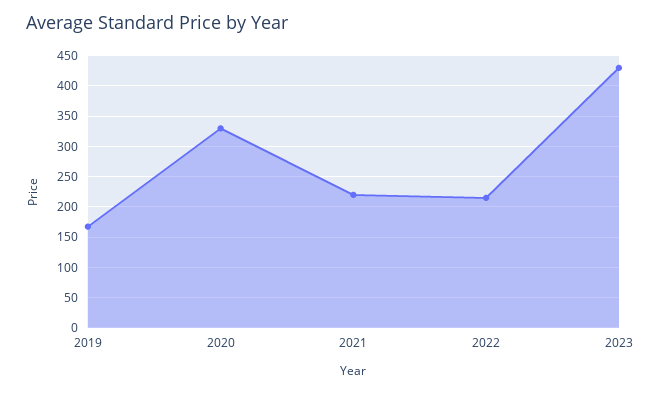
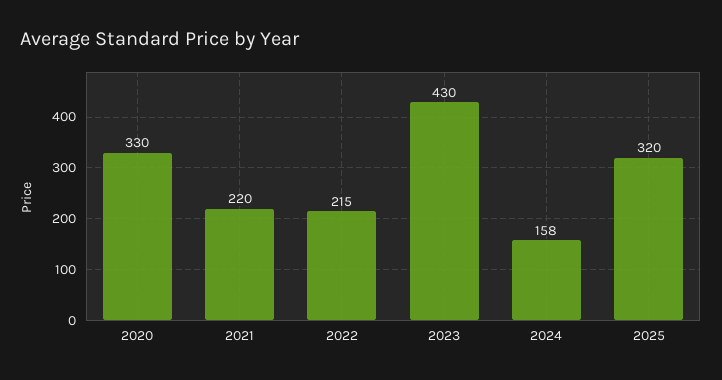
2019: 170 -> none
2024: none -> 158
2025: none -> 320

